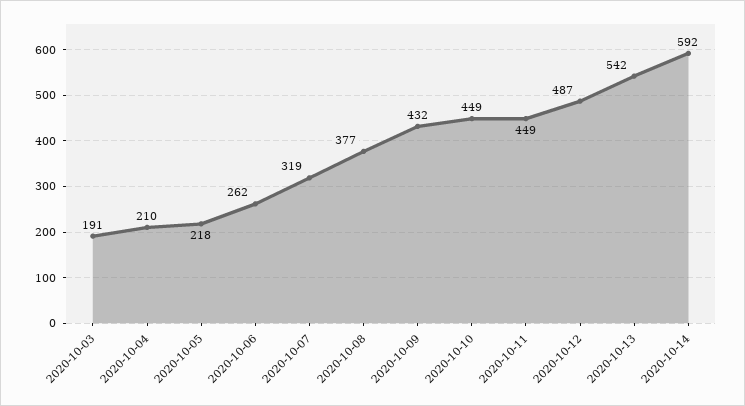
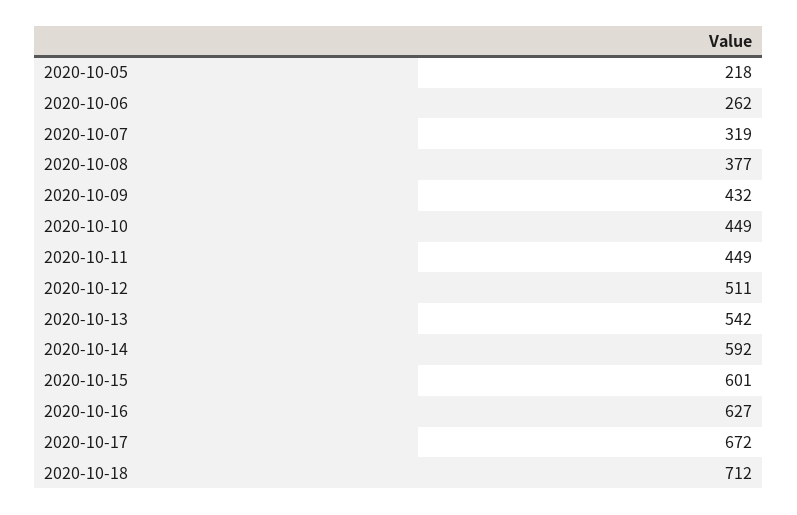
2020-10-03: 191 -> none
2020-10-04: 210 -> none
2020-10-12: 487 -> 511
2020-10-15: none -> 601
2020-10-16: none -> 627
2020-10-17: none -> 672
2020-10-18: none -> 712

